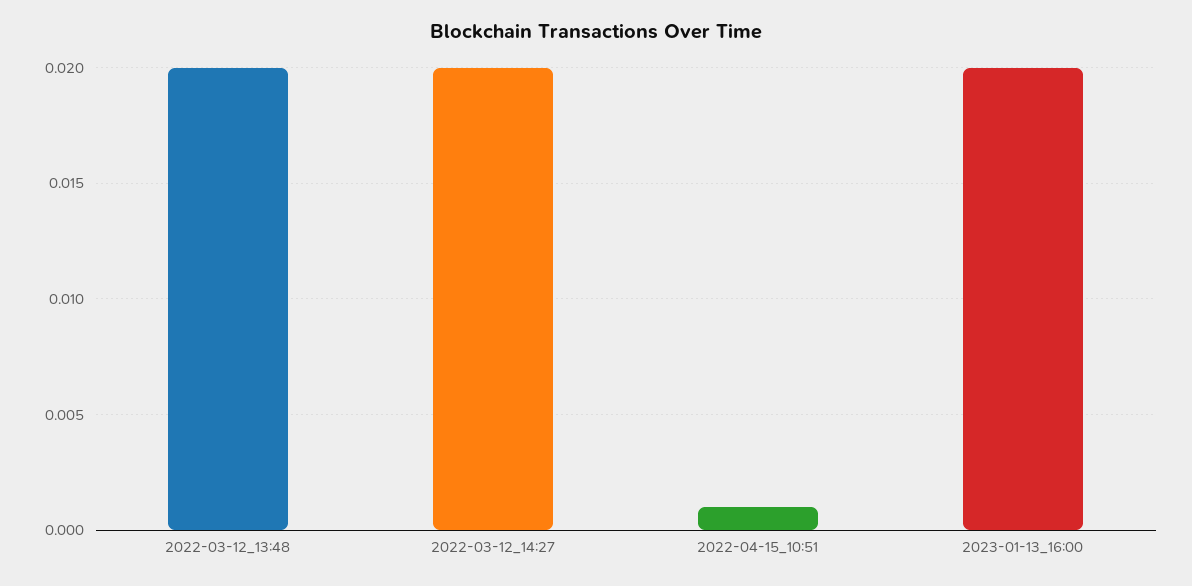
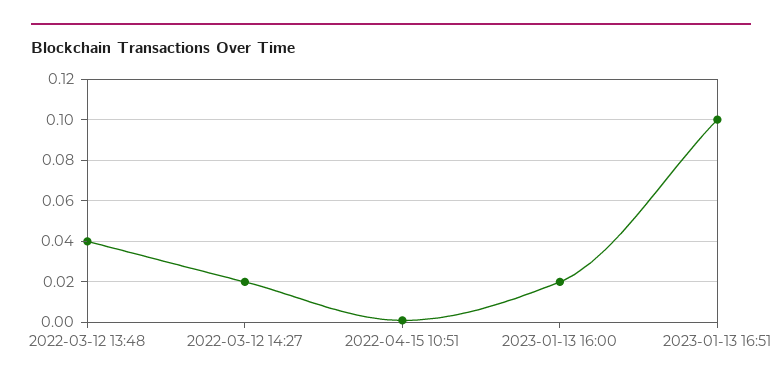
2022-03-12_13:48: 0.02 -> 0.04
2023-01-13 16:51: none -> 0.1

